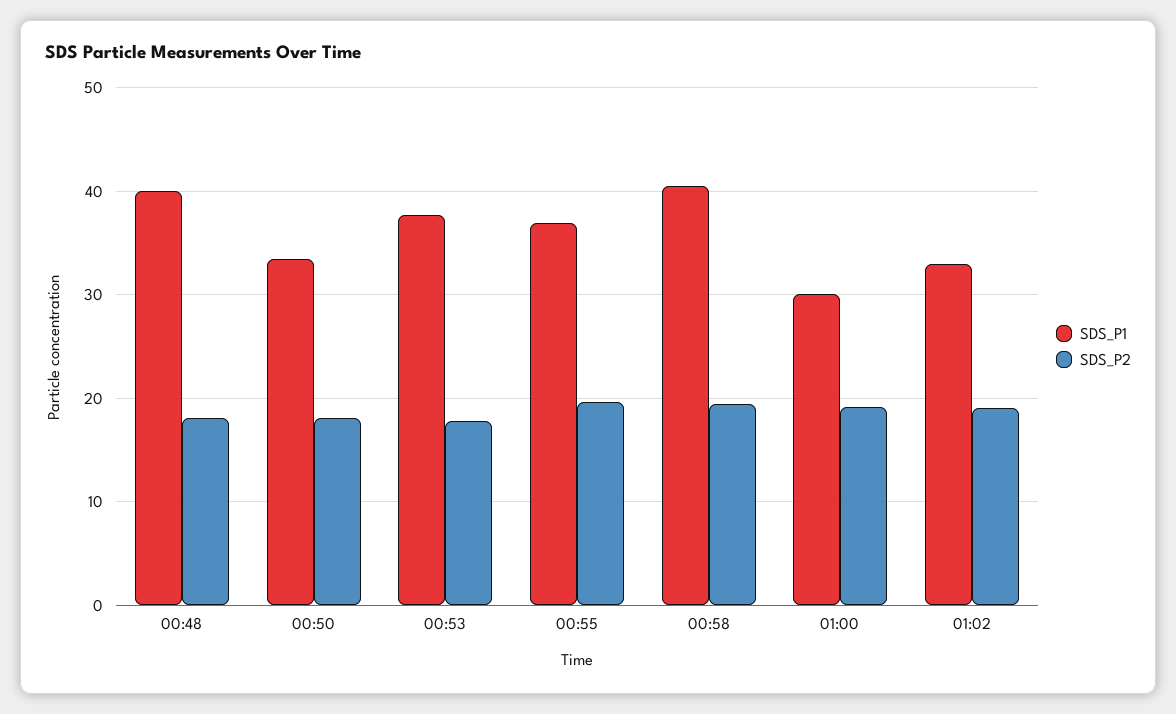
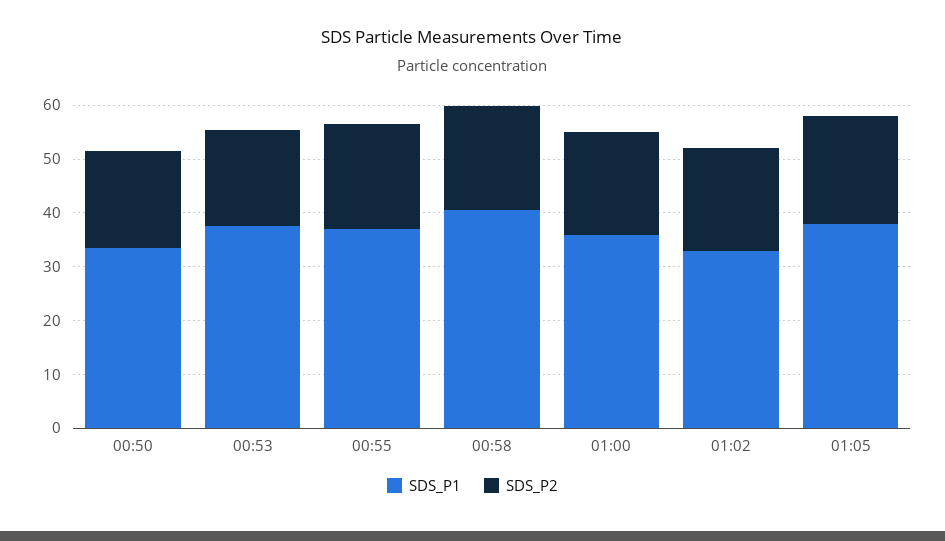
SDS_P1, 00:48: 40 -> none
SDS_P2, 00:48: 18 -> none
SDS_P1, 01:00: 30 -> 36
SDS_P1, 01:05: none -> 38
SDS_P2, 01:05: none -> 20

